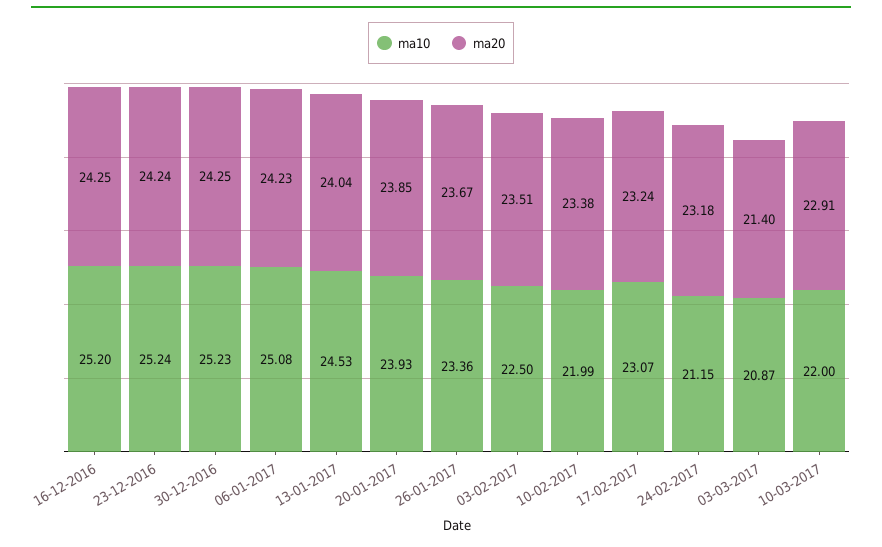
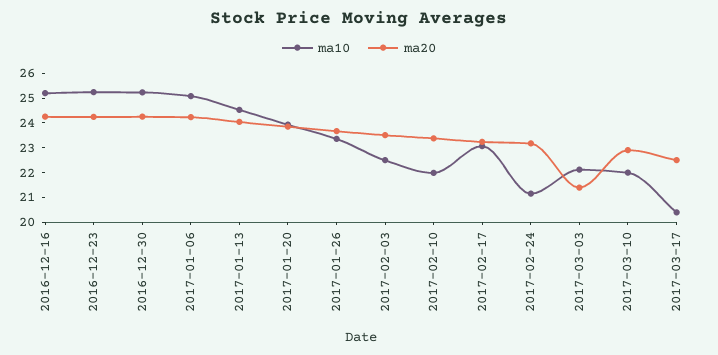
ma10, 03-03-2017: 20.87 -> 22
ma10, 2017-03-17: none -> 20.5
ma20, 2017-03-17: none -> 22.5

